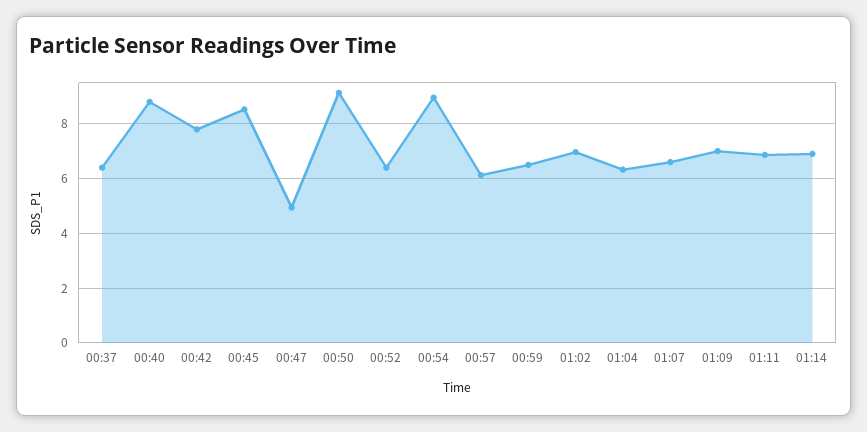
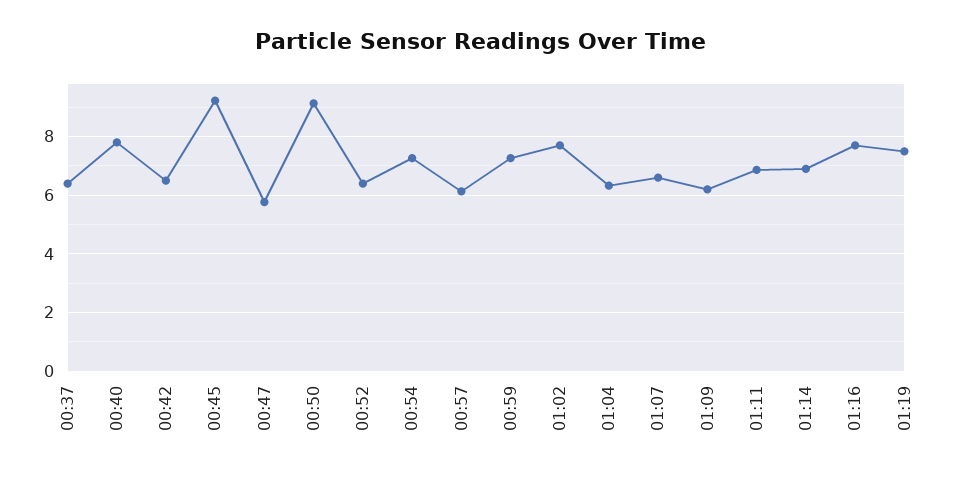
00:40: 8.75 -> 7.75
00:42: 7.75 -> 6.5
00:45: 8.5 -> 9.25
00:47: 5 -> 5.75
00:54: 9 -> 7.25
00:59: 6.5 -> 7.25
01:02: 7 -> 7.75
01:09: 7 -> 6.25
01:16: none -> 7.75
01:19: none -> 7.5

